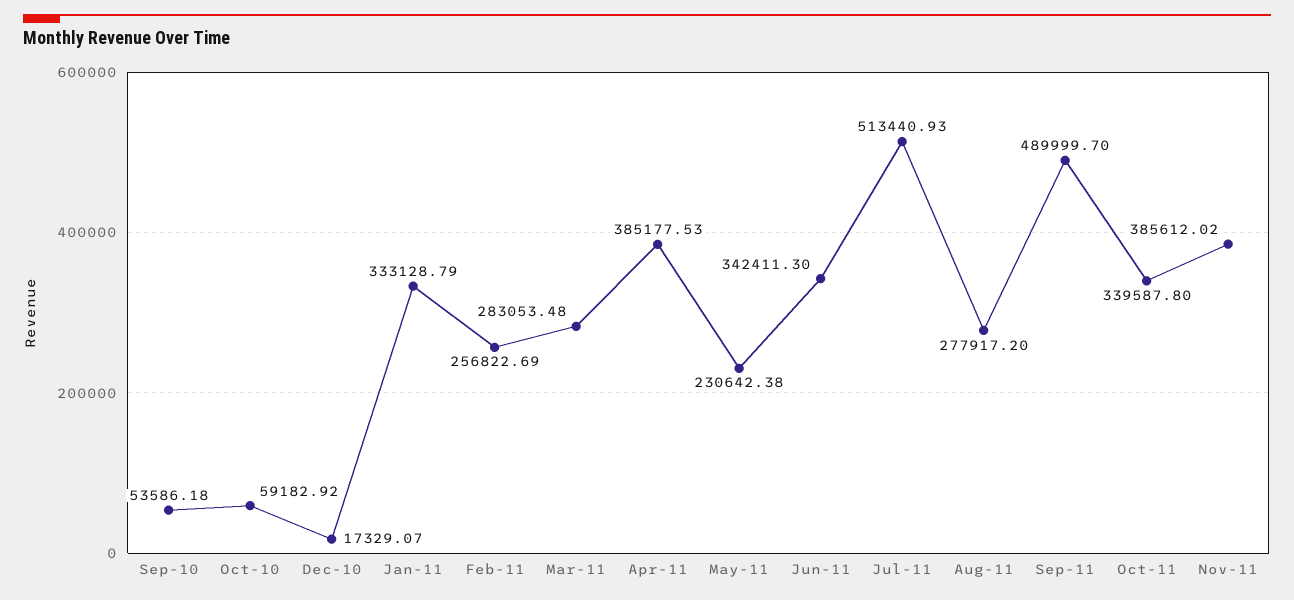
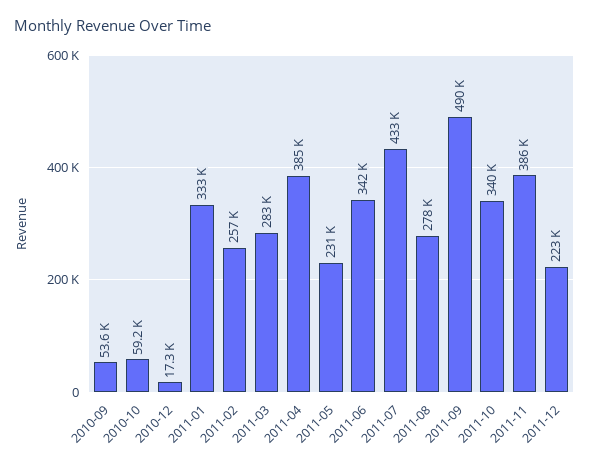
Jul-11: 513440.93 -> 433000
2011-12: none -> 223000

